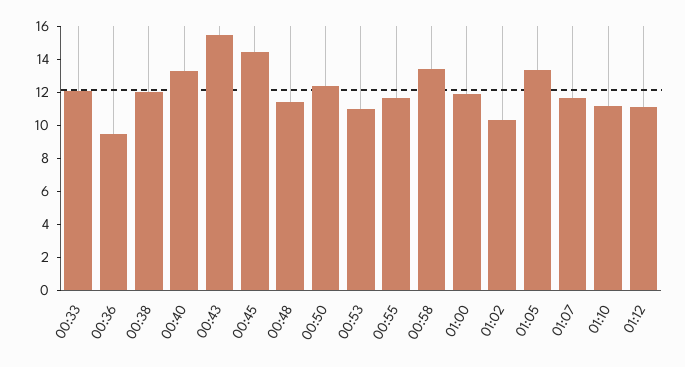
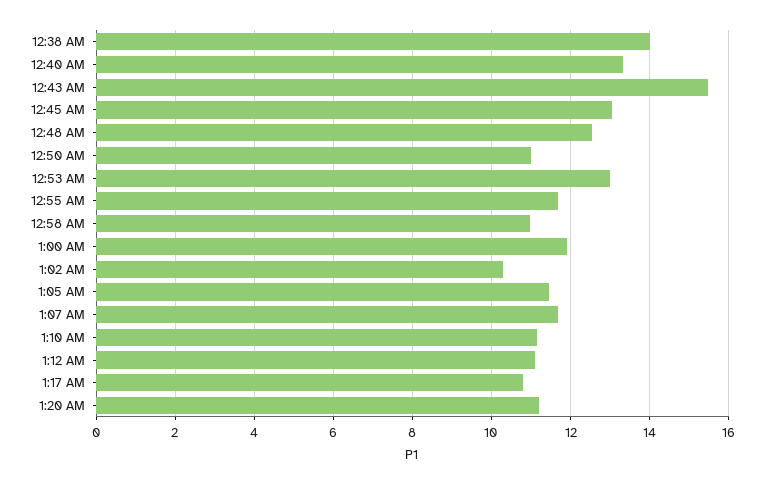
00:33: 12 -> none
00:36: 9.5 -> none
00:38: 12 -> 14
00:45: 14.5 -> 13
00:48: 11.5 -> 12.6
00:50: 12.5 -> 11
00:53: 11 -> 13
00:58: 13.5 -> 11
01:05: 13.5 -> 11.4
1:17 AM: none -> 10.8
1:20 AM: none -> 11.2

